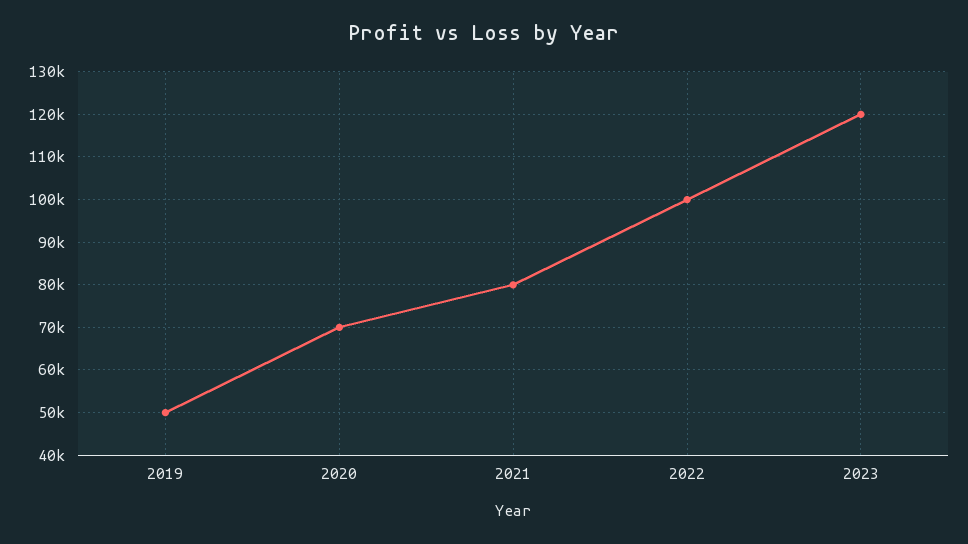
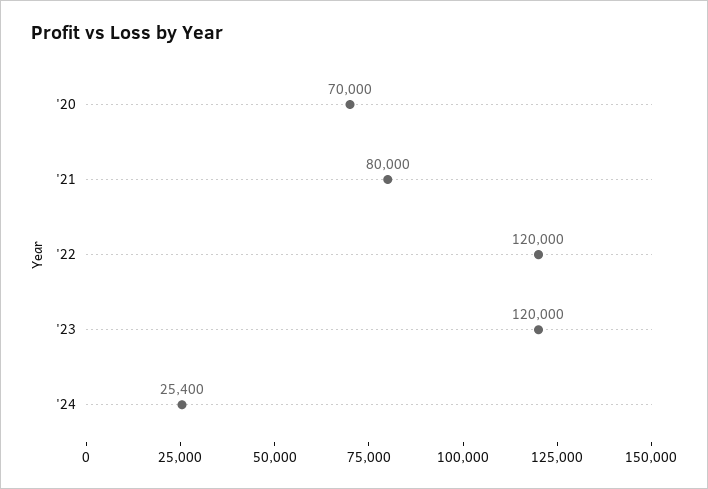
2019: 50000 -> none
2022: 100000 -> 120000
'24: none -> 25400

